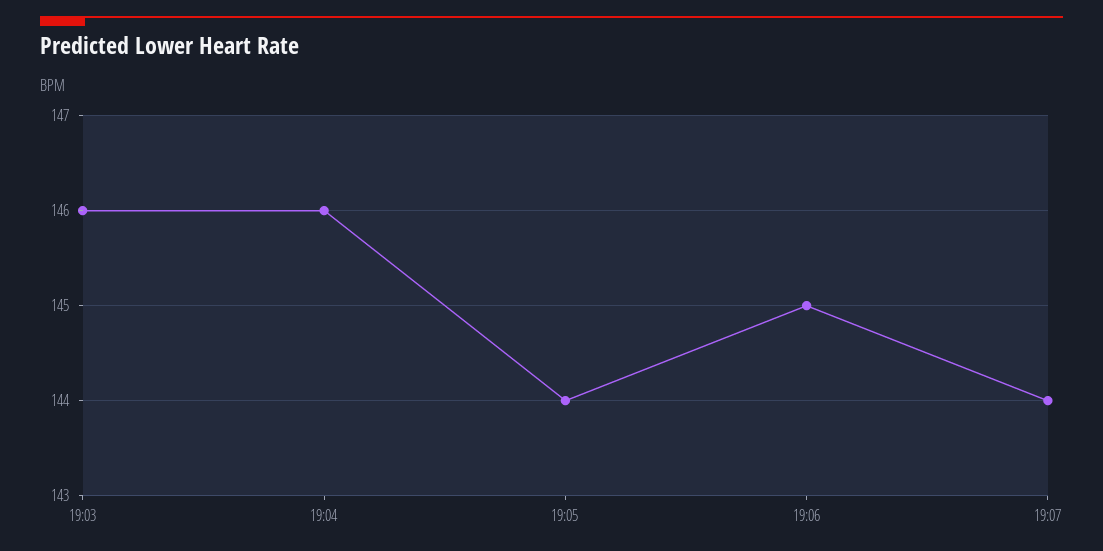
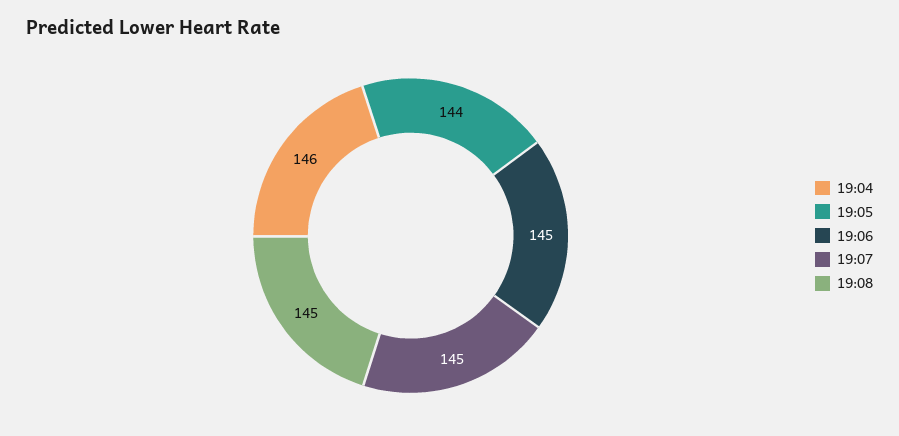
19:03: 146 -> none
19:07: 144 -> 145
19:08: none -> 145

